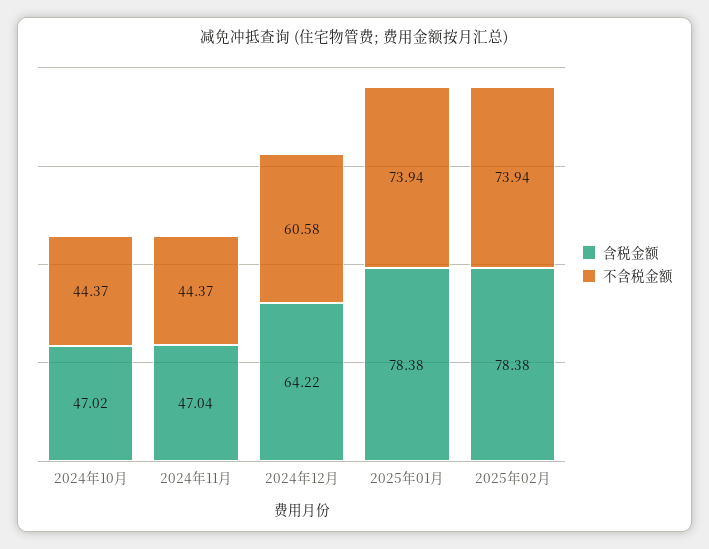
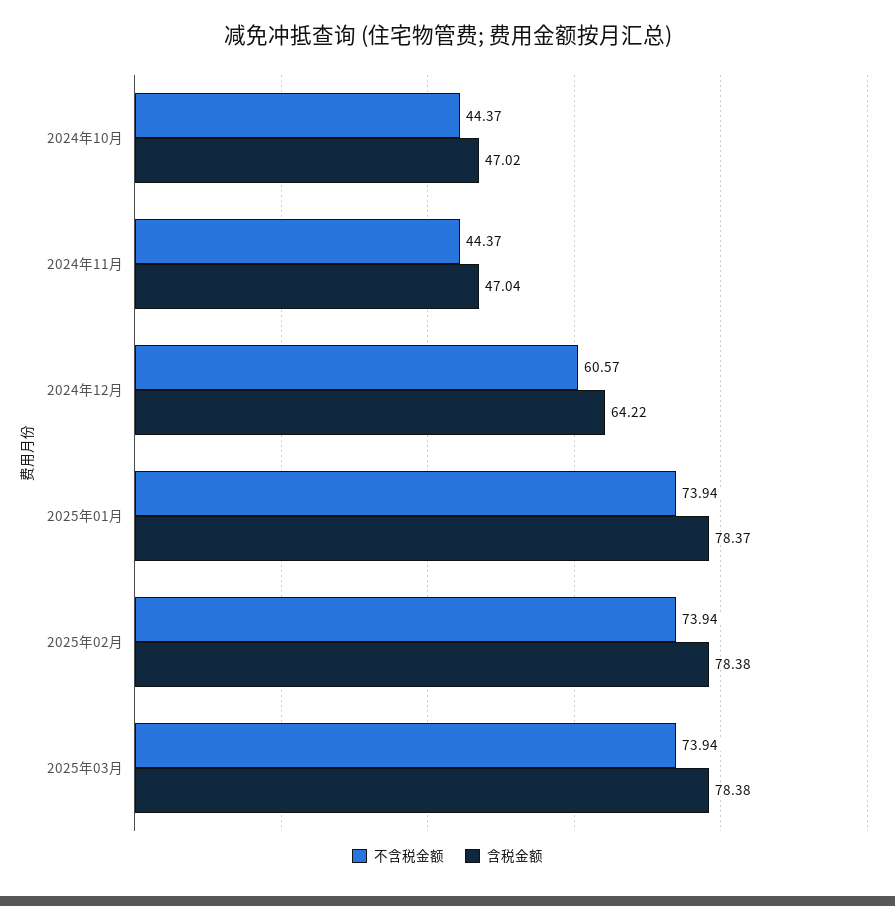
不含税金额, 2024年12月: 60.58 -> 60.57
含税金额, 2025年01月: 78.38 -> 78.37
不含税金额, 2025年03月: none -> 73.94
含税金额, 2025年03月: none -> 78.38

